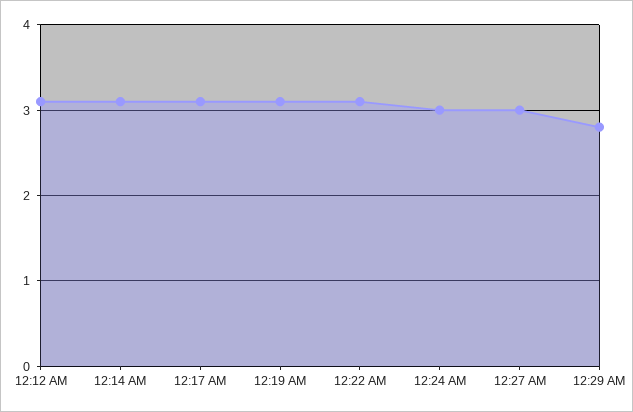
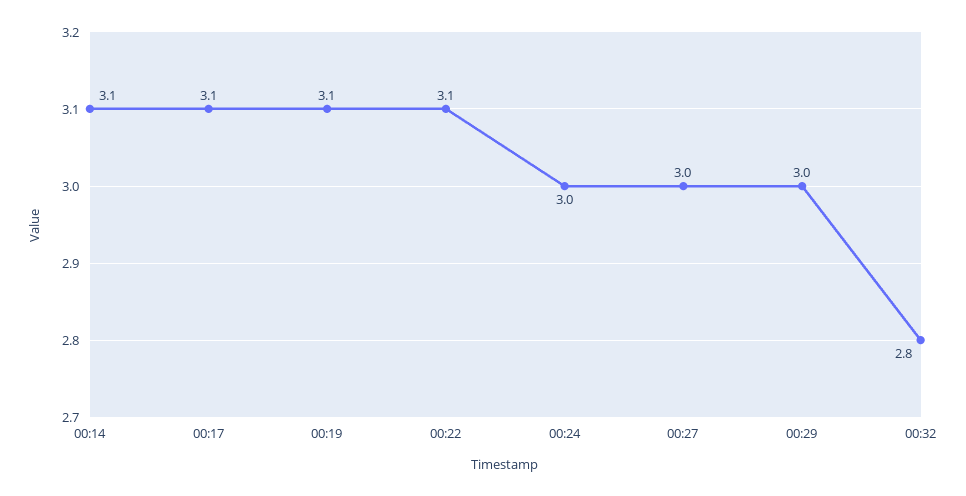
12:12 AM: 3.1 -> none
12:29 AM: 2.8 -> 3
00:32: none -> 2.8

